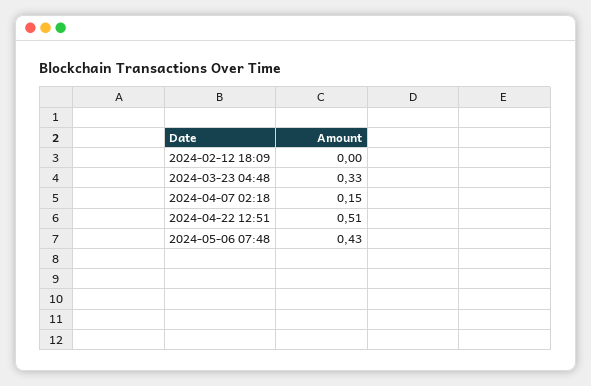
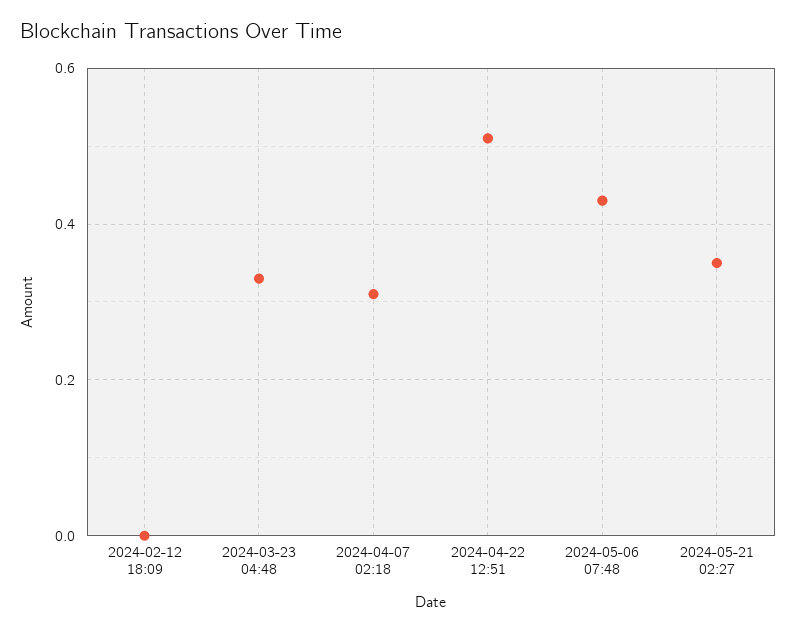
2024-04-07 02:18: 0.15 -> 0.3
2024-05-21 02:27: none -> 0.35

